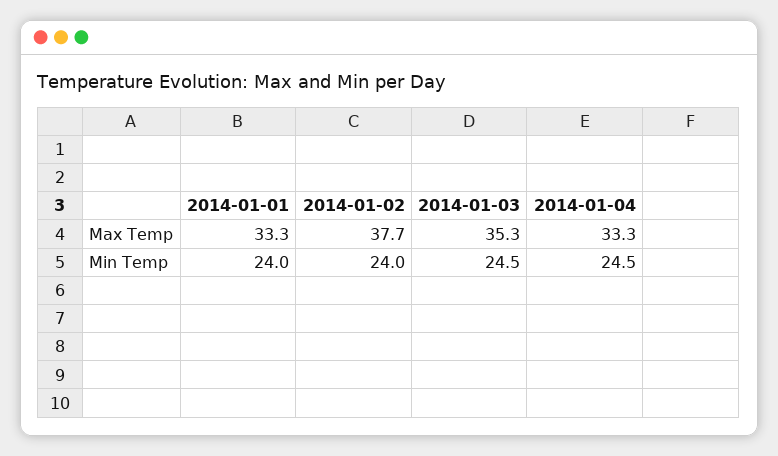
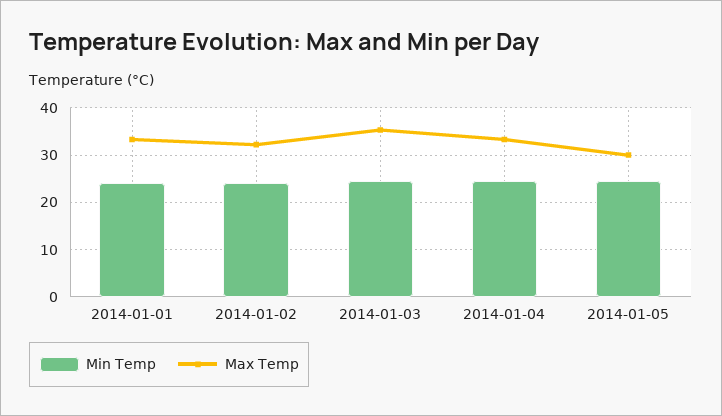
Max Temp, 2014-01-02: 37.7 -> 32
Min Temp, 2014-01-05: none -> 24
Max Temp, 2014-01-05: none -> 30

